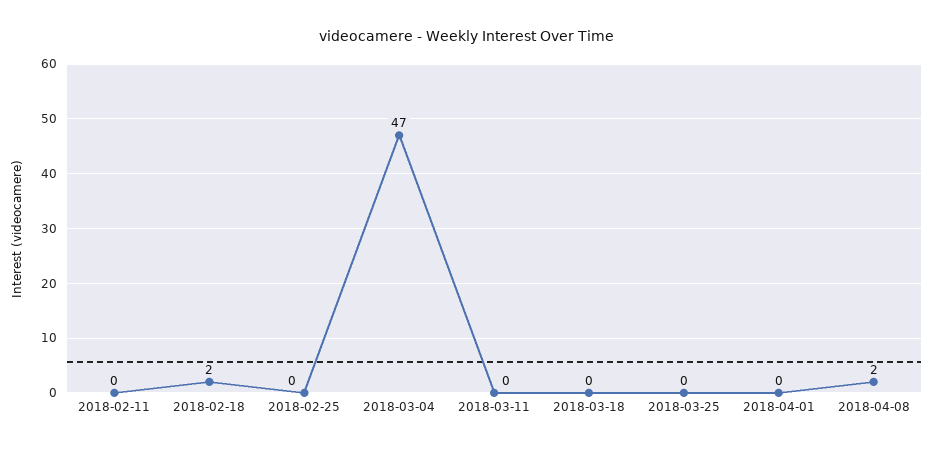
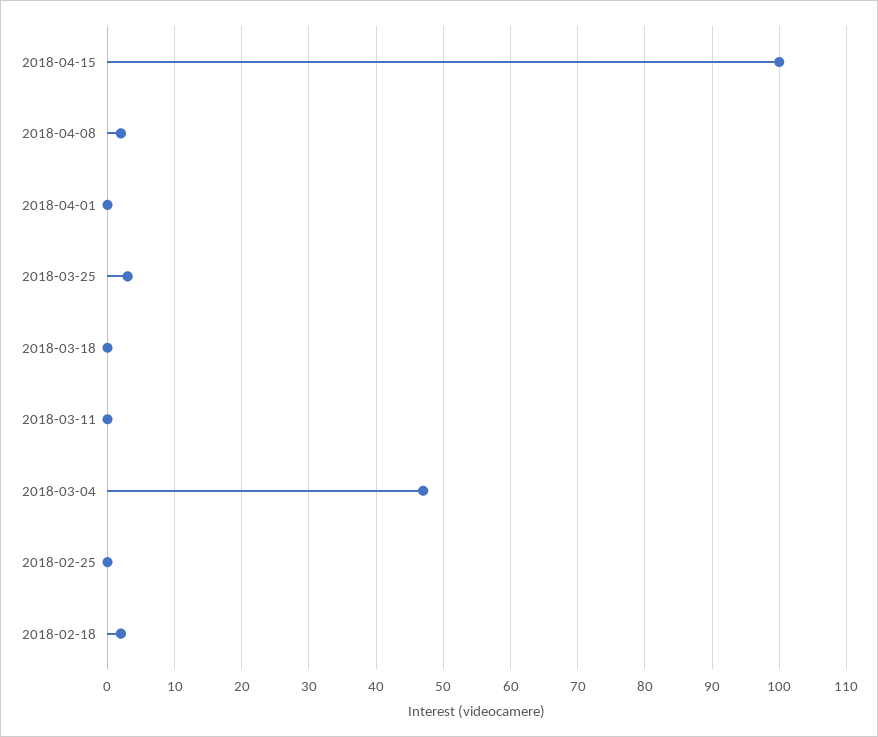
2018-02-11: 0 -> none
2018-03-25: 0 -> 3
2018-04-15: none -> 100

